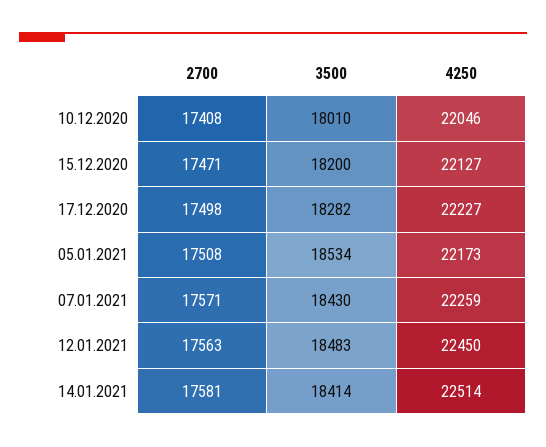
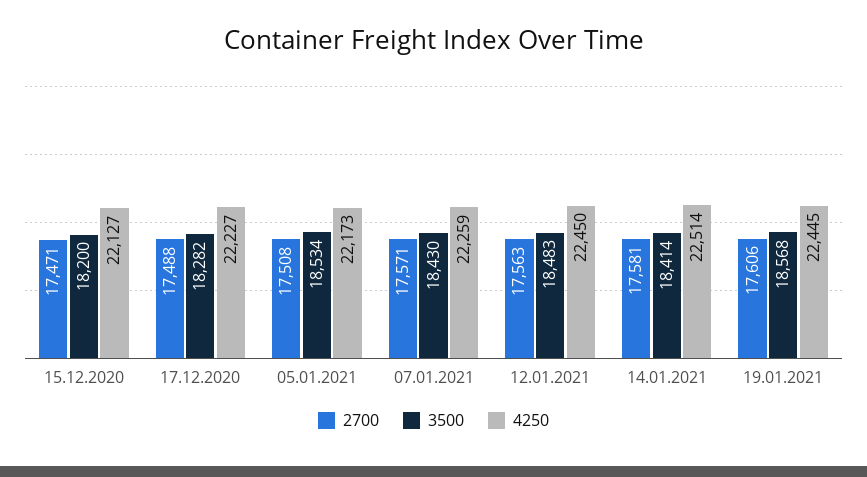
2700, 10.12.2020: 17408 -> none
3500, 10.12.2020: 18010 -> none
4250, 10.12.2020: 22046 -> none
2700, 17.12.2020: 17498 -> 17488
2700, 19.01.2021: none -> 17606
3500, 19.01.2021: none -> 18568
4250, 19.01.2021: none -> 22445

